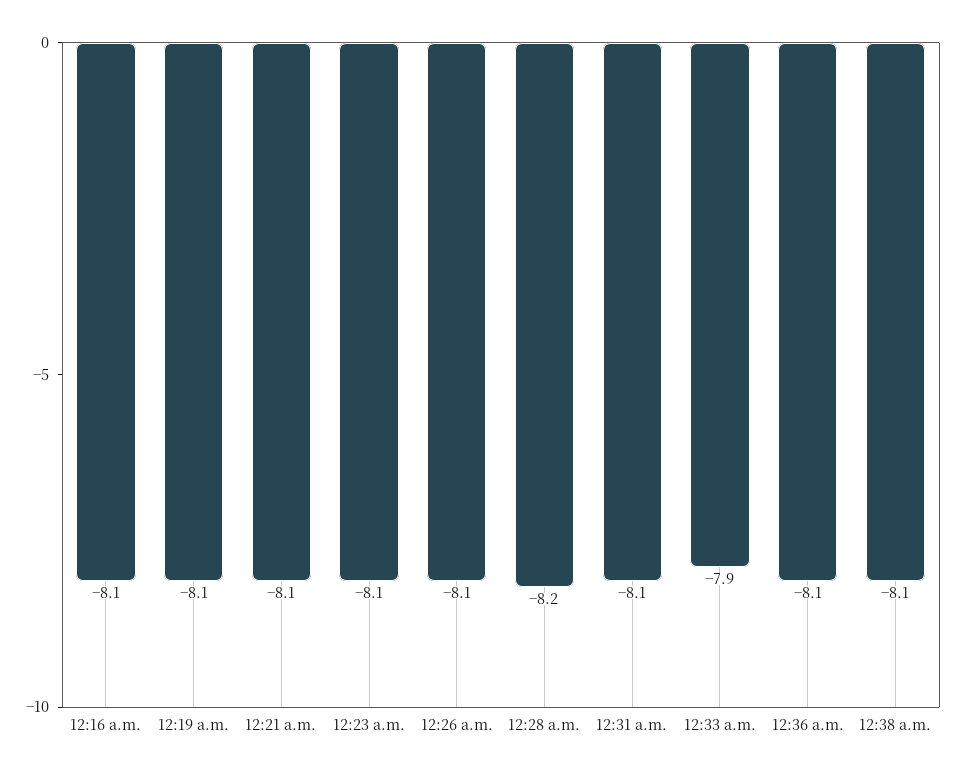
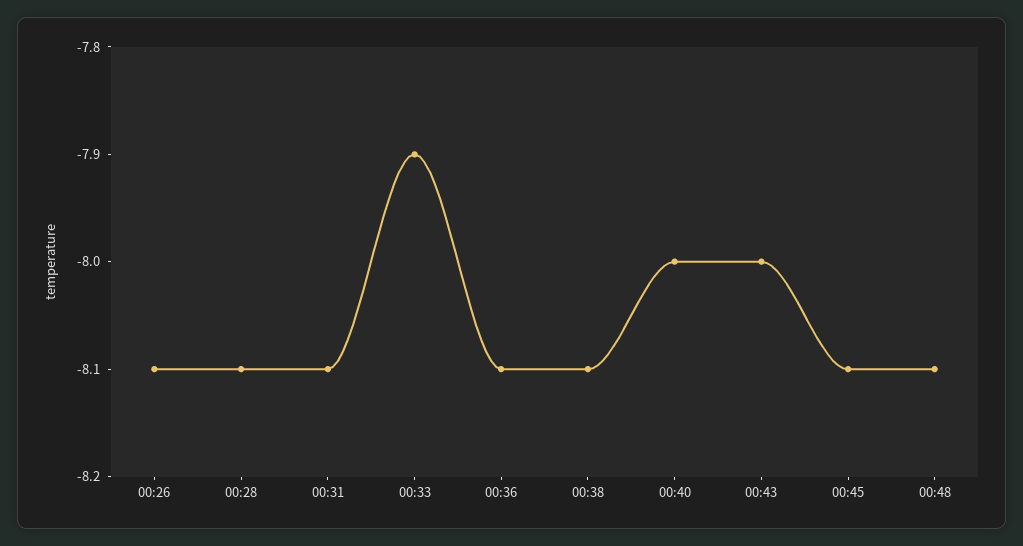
12:16 a.m.: -8.1 -> none
12:19 a.m.: -8.1 -> none
12:21 a.m.: -8.1 -> none
12:23 a.m.: -8.1 -> none
12:28 a.m.: -8.2 -> -8.1
00:40: none -> -8
00:43: none -> -8
00:45: none -> -8.1
00:48: none -> -8.1

